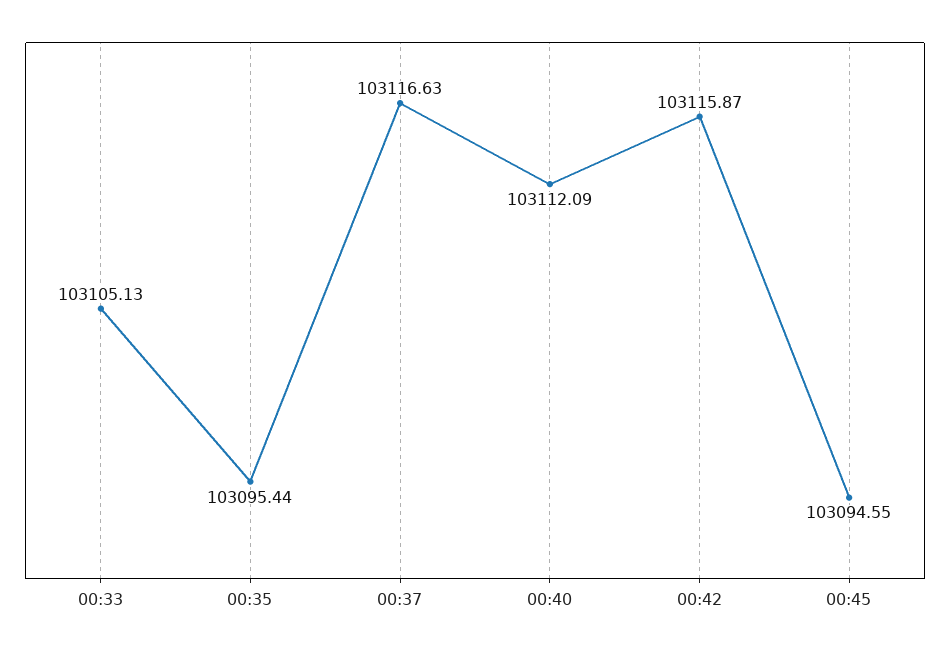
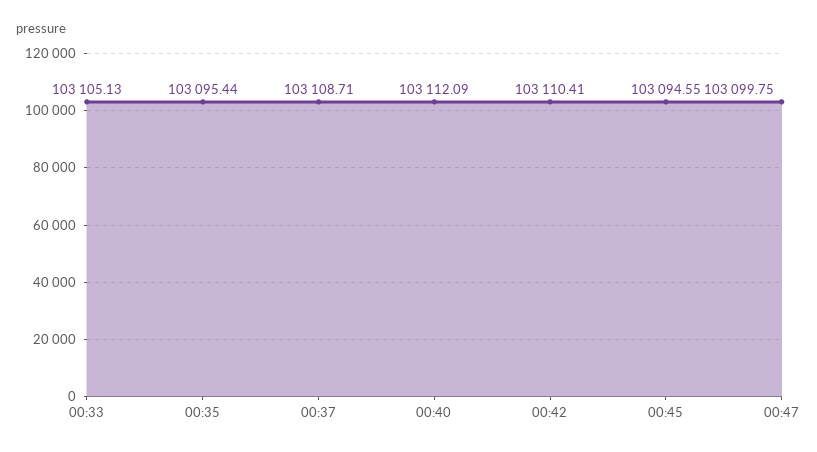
00:37: 103116.63 -> 103108.71
00:42: 103115.87 -> 103110.41
00:47: none -> 103099.75

